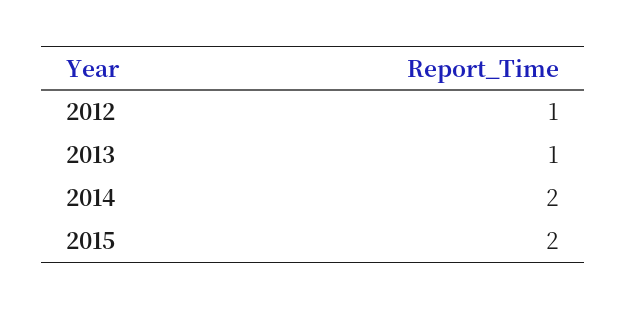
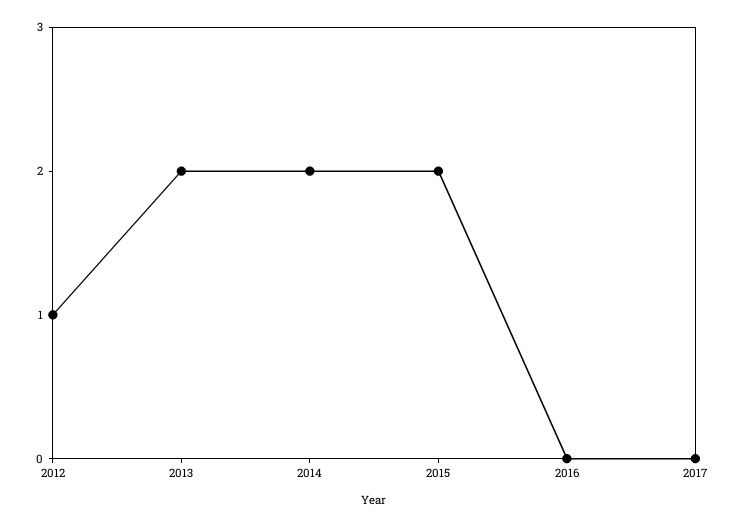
2013: 1 -> 2
2016: none -> 0
2017: none -> 0

